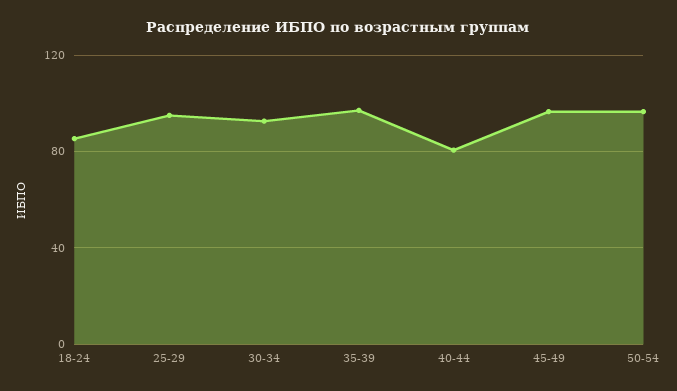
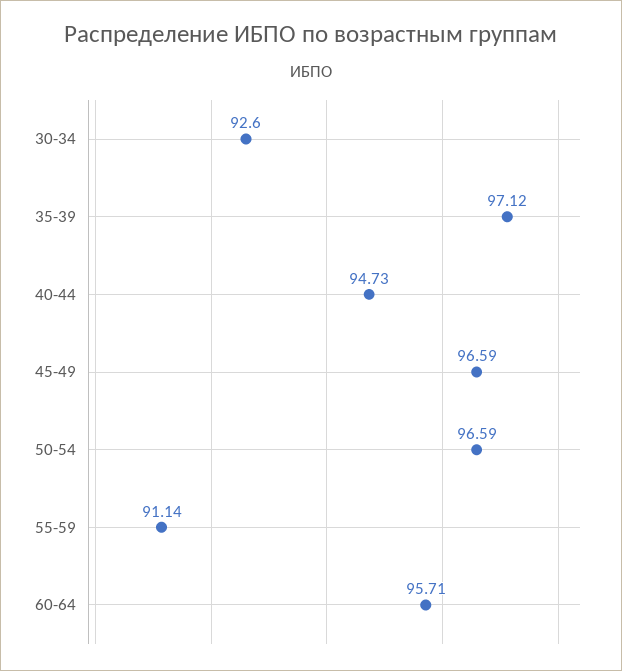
18-24: 85 -> none
25-29: 95 -> none
40-44: 80 -> 94.73
55-59: none -> 91.14
60-64: none -> 95.71

